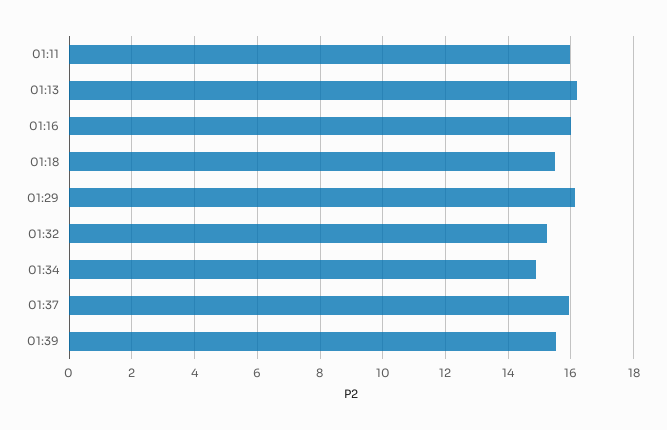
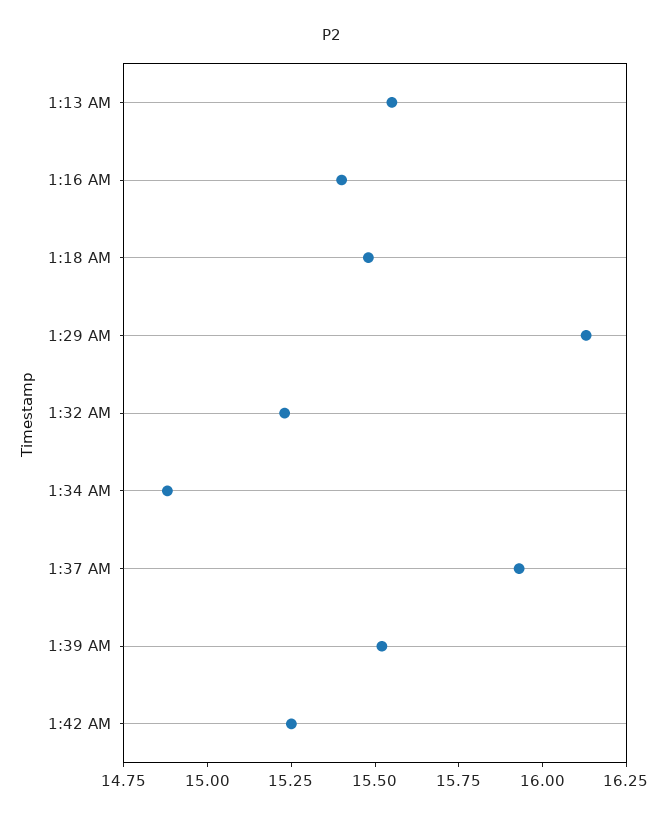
01:11: 16 -> none
01:13: 16.2 -> 15.55
01:16: 16 -> 15.4
1:42 AM: none -> 15.25

